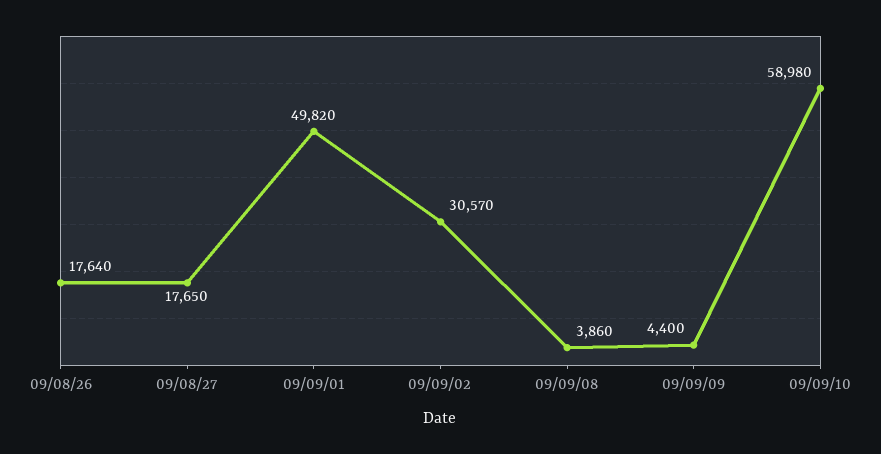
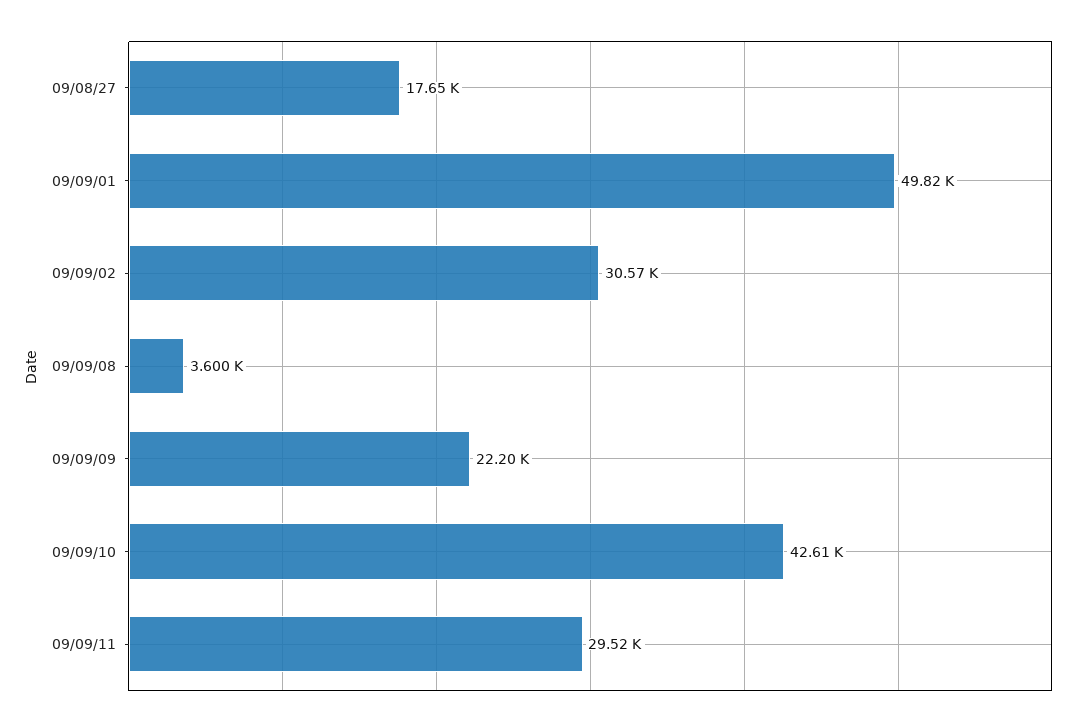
09/08/26: 17640 -> none
09/09/08: 3860 -> 3600
09/09/09: 4400 -> 22200
09/09/10: 58980 -> 42610
09/09/11: none -> 29520

